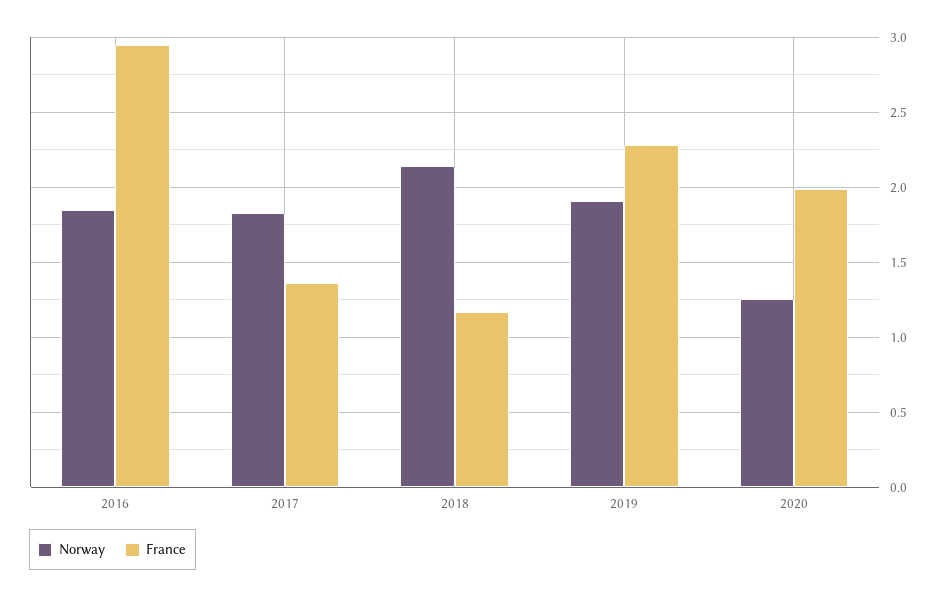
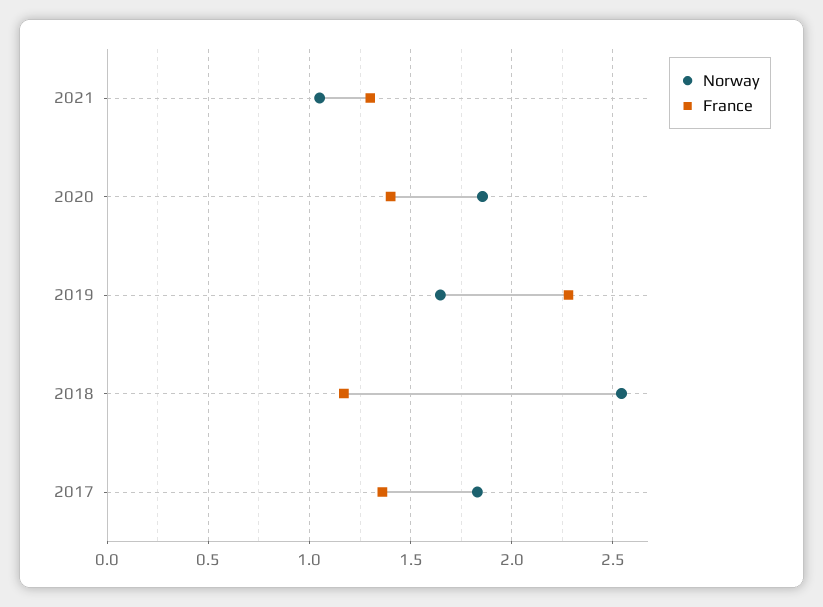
Norway, 2016: 1.85 -> none
France, 2016: 2.95 -> none
Norway, 2018: 2.15 -> 2.55
Norway, 2019: 1.9 -> 1.65
Norway, 2020: 1.25 -> 1.85
France, 2020: 2 -> 1.4
Norway, 2021: none -> 1.05
France, 2021: none -> 1.3

